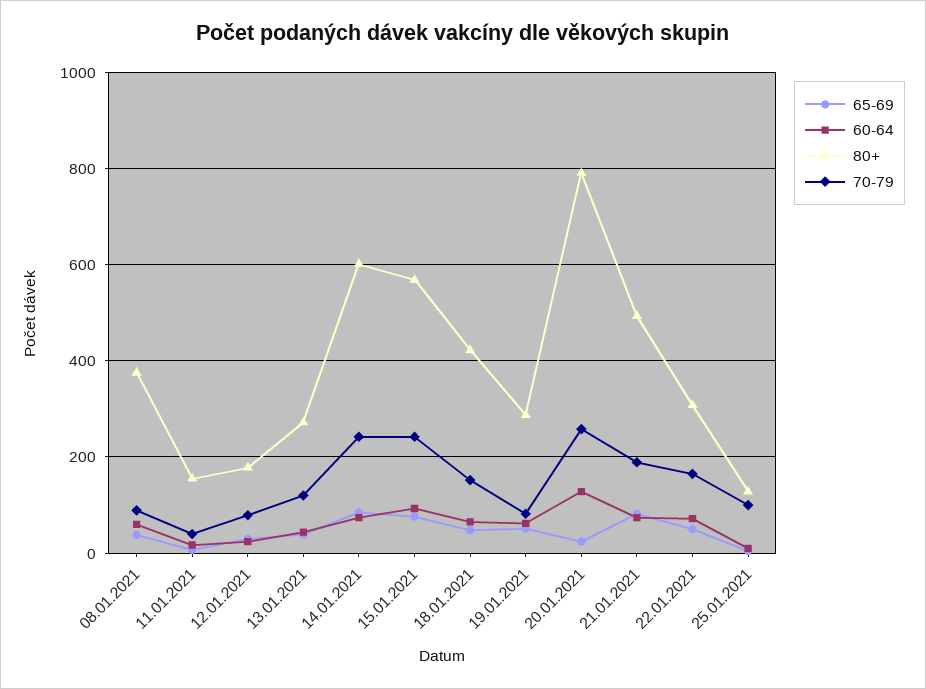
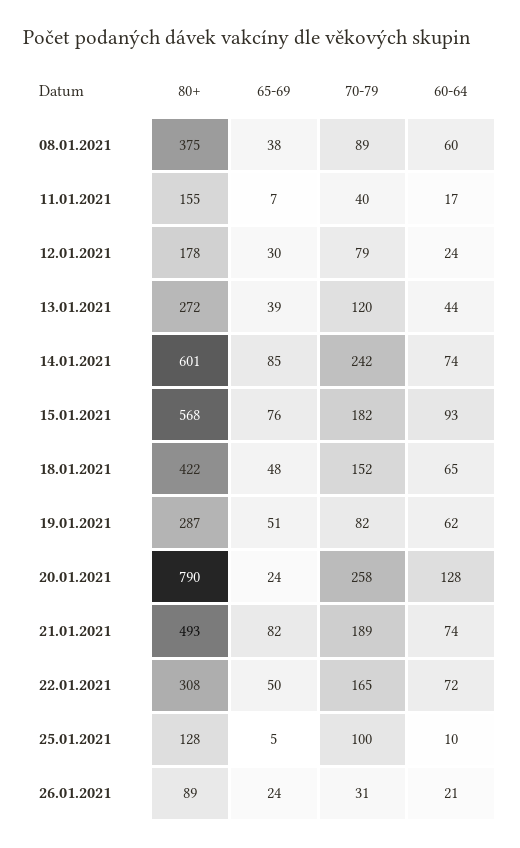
70-79, 15.01.2021: 240 -> 182
80+, 26.01.2021: none -> 89
65-69, 26.01.2021: none -> 24
70-79, 26.01.2021: none -> 31
60-64, 26.01.2021: none -> 21

